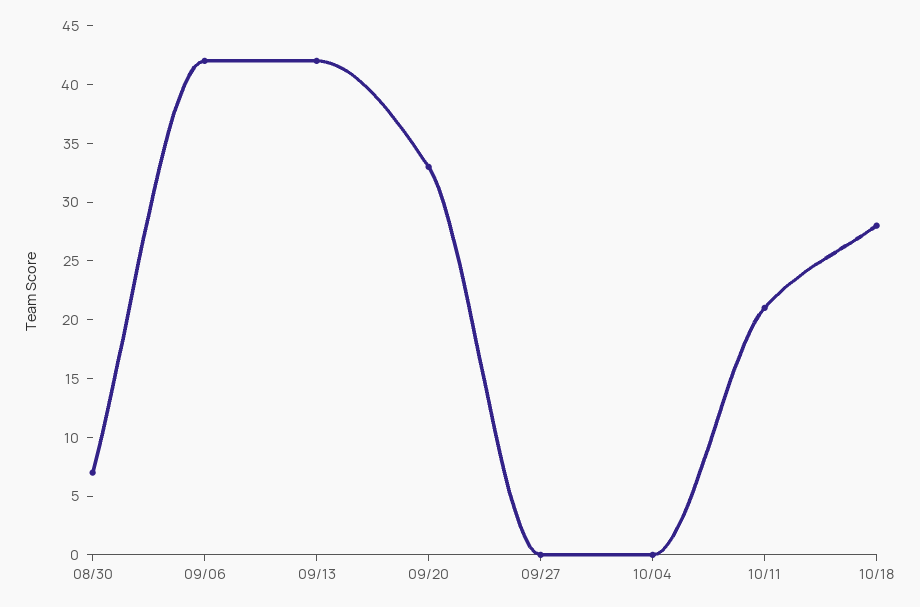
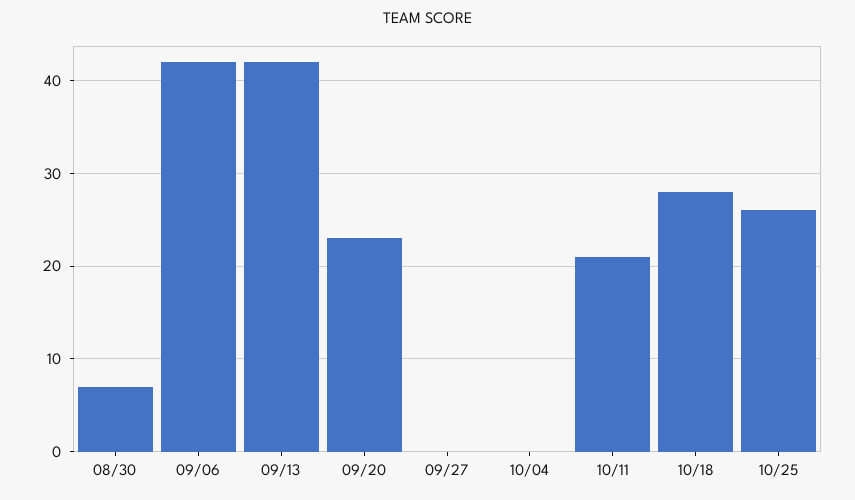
09/20: 33 -> 23
10/25: none -> 26

